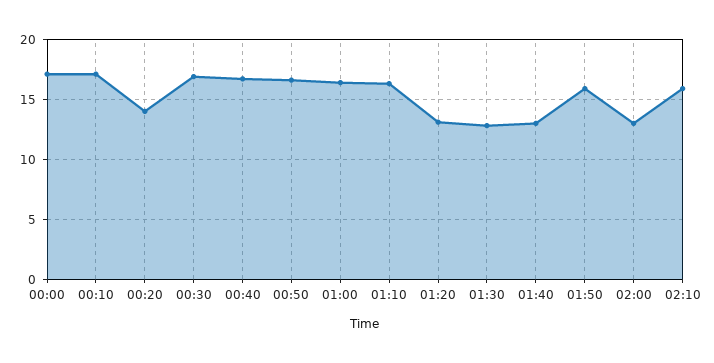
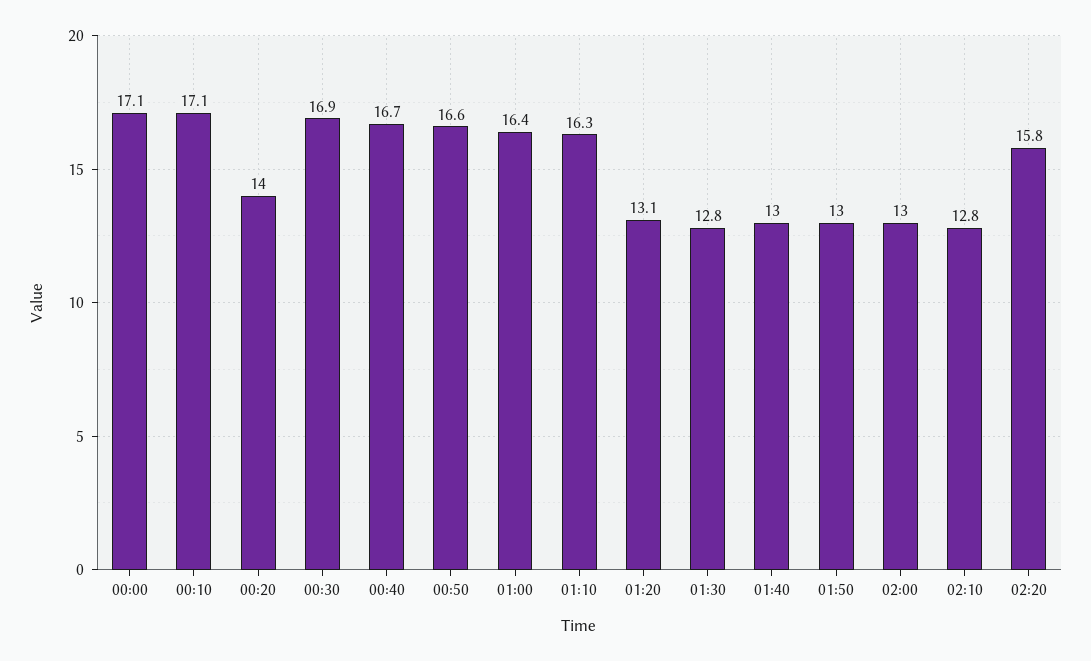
01:50: 16 -> 13
02:10: 16 -> 12.8
02:20: none -> 15.8

